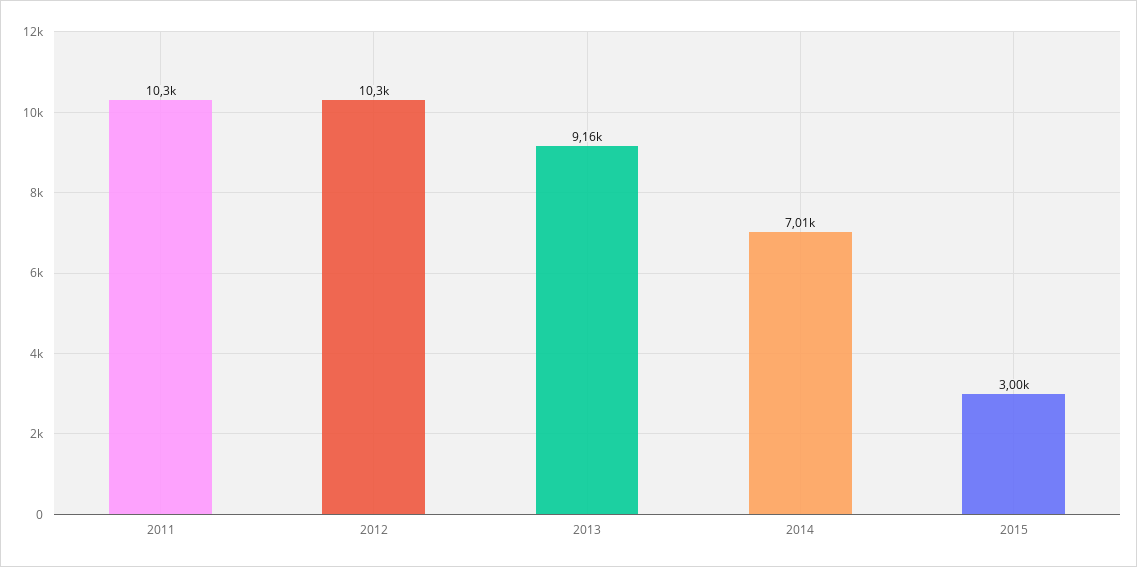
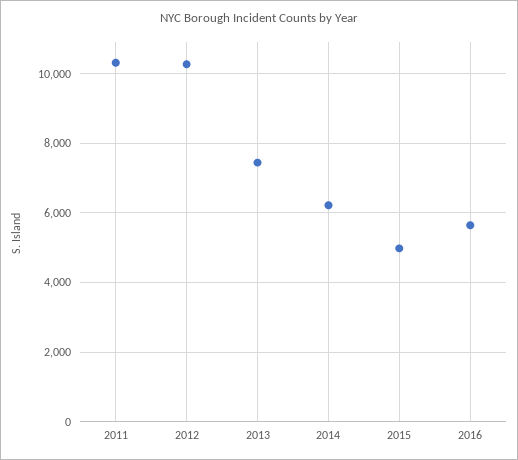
2013: 9160 -> 7400
2014: 7010 -> 6200
2015: 3000 -> 5000
2016: none -> 5600

